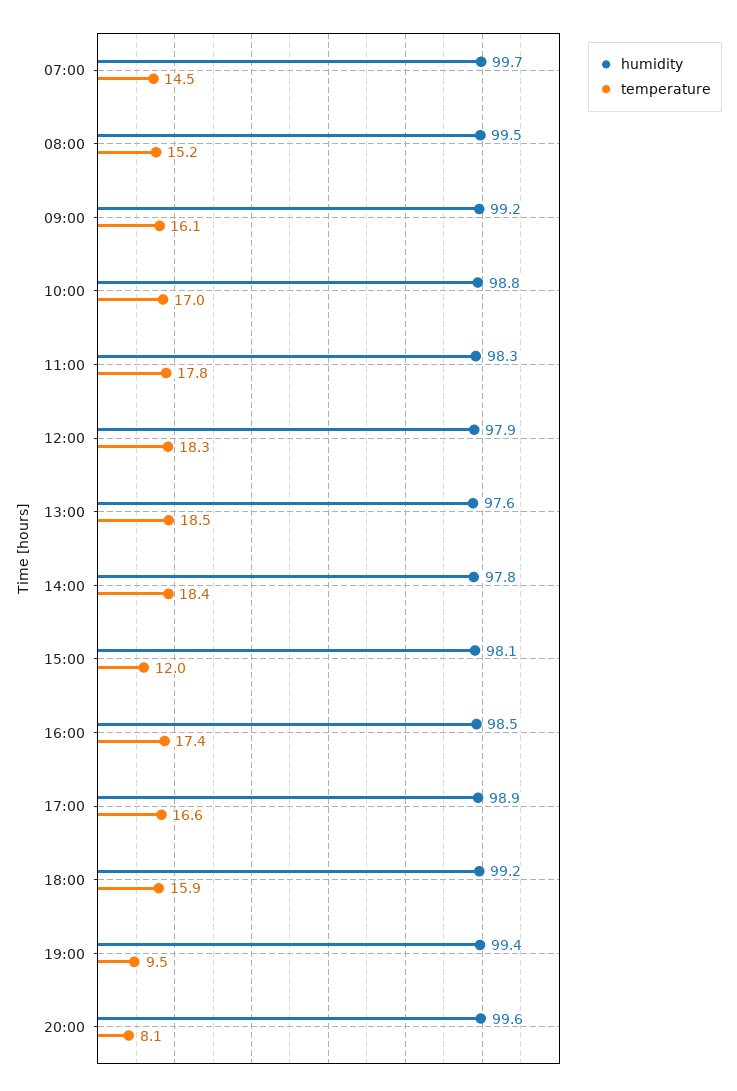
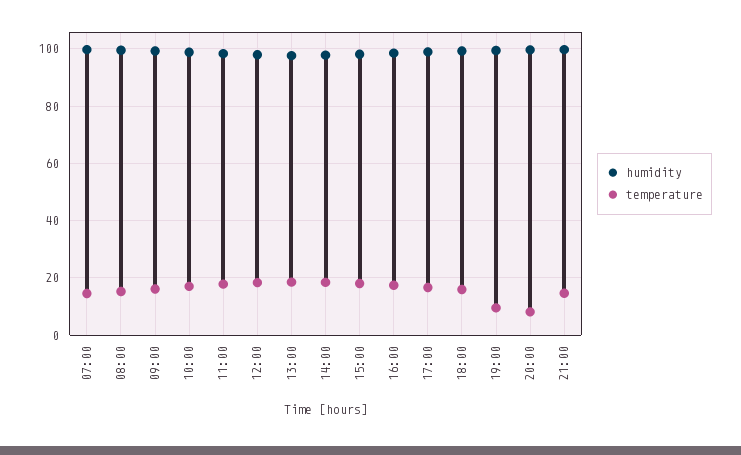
temperature, 15:00: 12 -> 17.5
humidity, 21:00: none -> 100
temperature, 21:00: none -> 15

